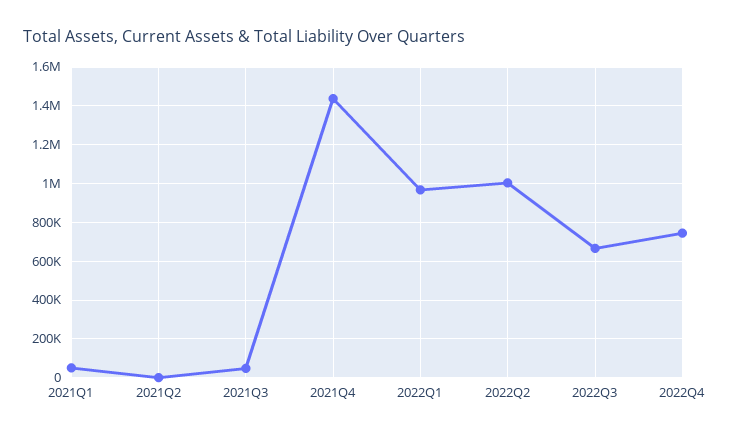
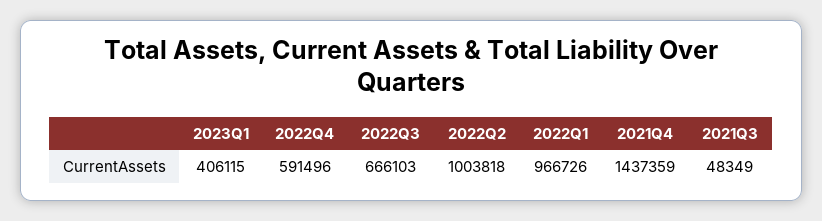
2021Q1: 50000 -> none
2021Q2: 0 -> none
2022Q4: 750000 -> 591496
2023Q1: none -> 406115

